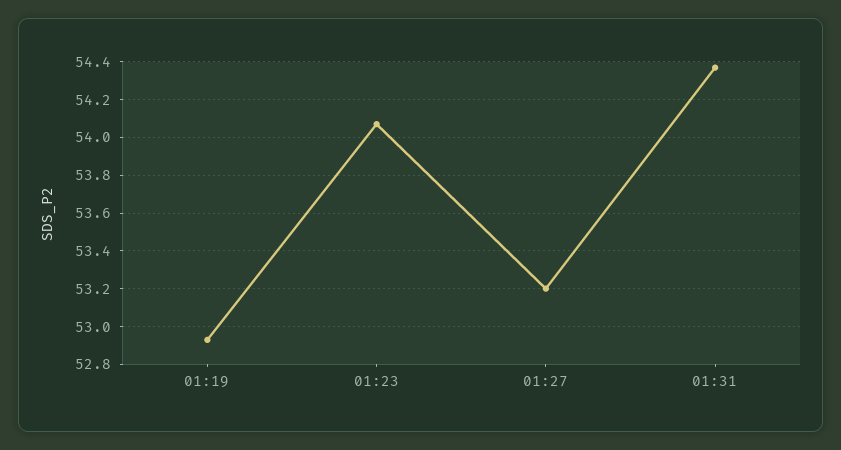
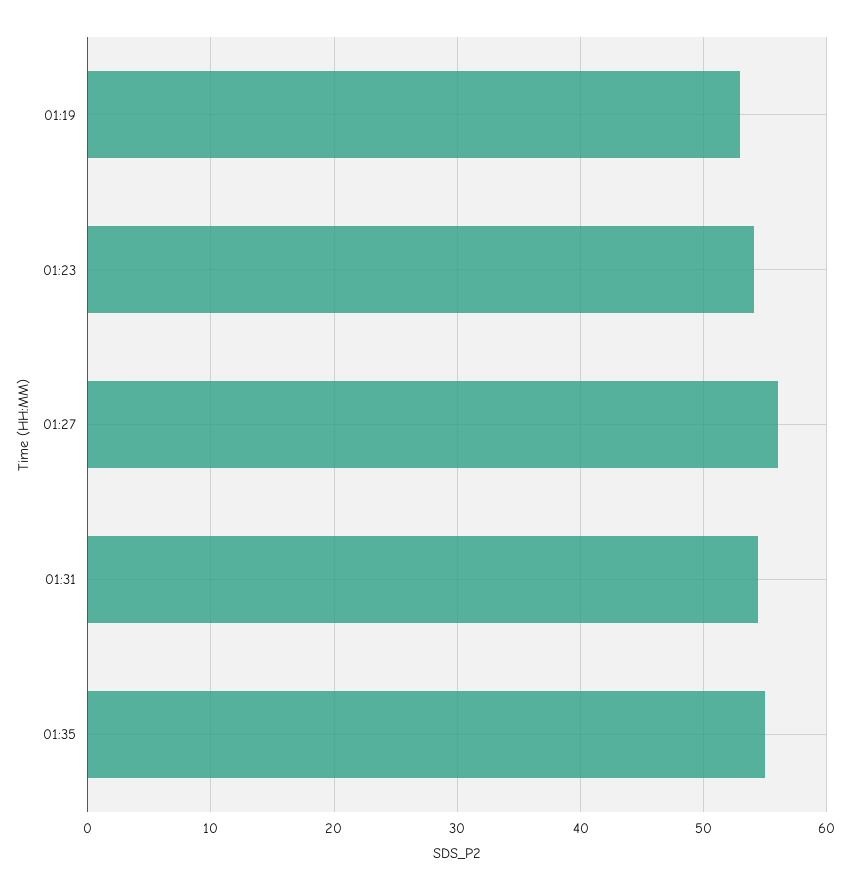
01:27: 53.2 -> 56
01:35: none -> 55

